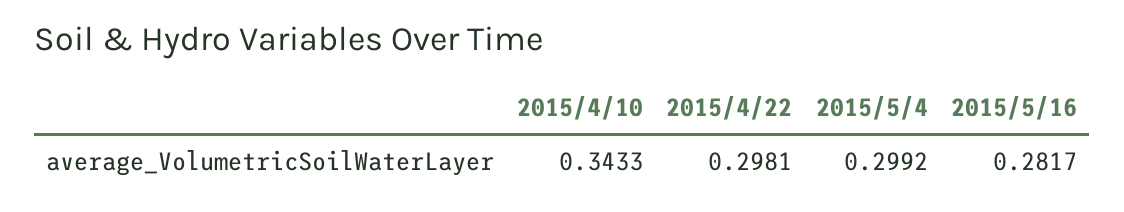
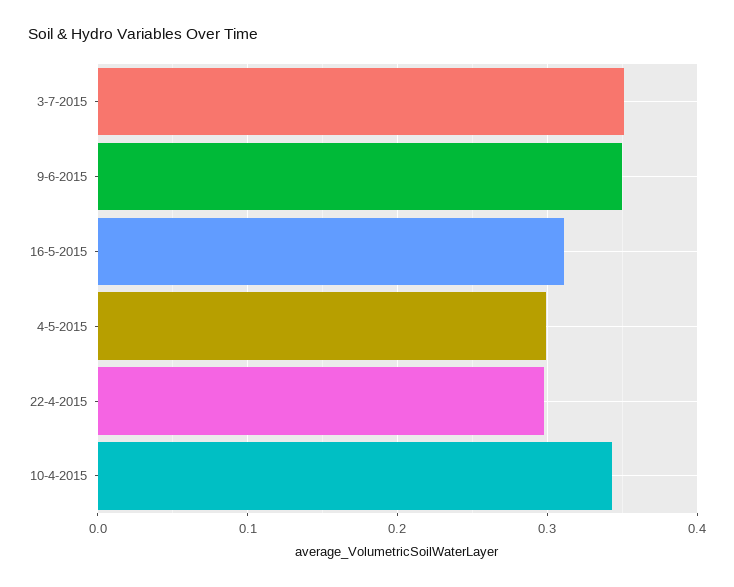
2015/5/16: 0.2817 -> 0.31
3-7-2015: none -> 0.35
9-6-2015: none -> 0.35

